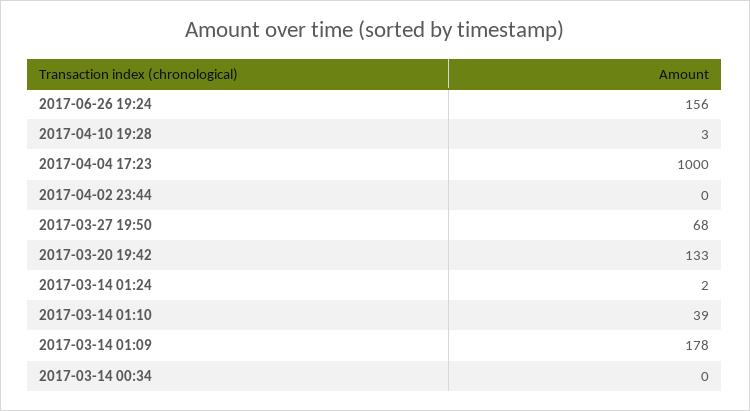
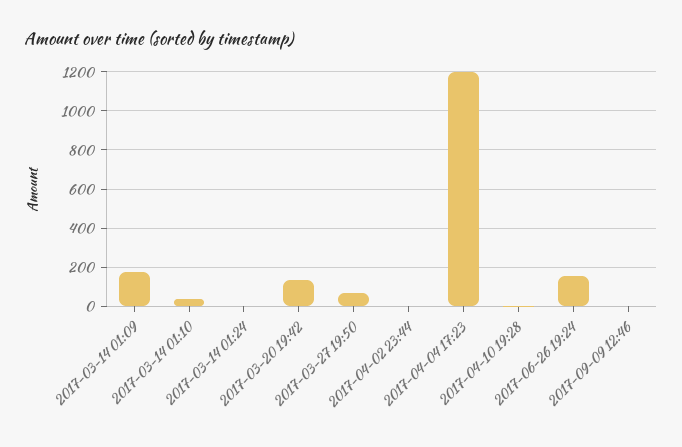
2017-04-04 17:23: 1000 -> 1200
2017-03-14 00:34: 0 -> none
2017-09-09 12:46: none -> 0

